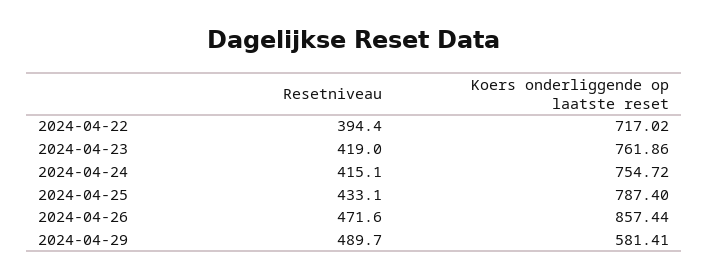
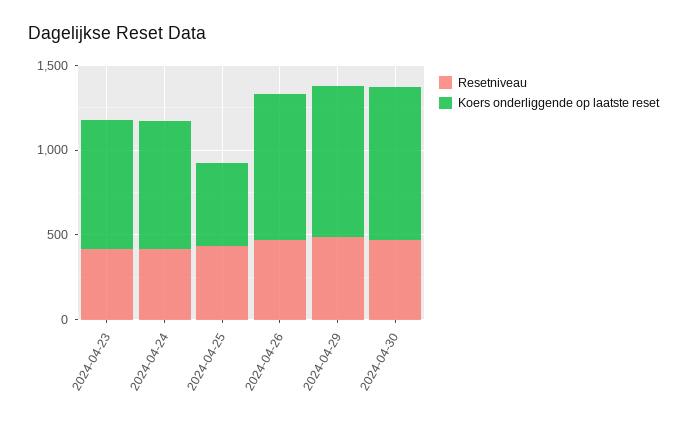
Resetniveau, 2024-04-22: 394.4 -> none
Koers onderliggende op laatste reset, 2024-04-22: 717.02 -> none
Koers onderliggende op laatste reset, 2024-04-25: 787.4 -> 500
Koers onderliggende op laatste reset, 2024-04-29: 581.41 -> 900
Resetniveau, 2024-04-30: none -> 500
Koers onderliggende op laatste reset, 2024-04-30: none -> 900

